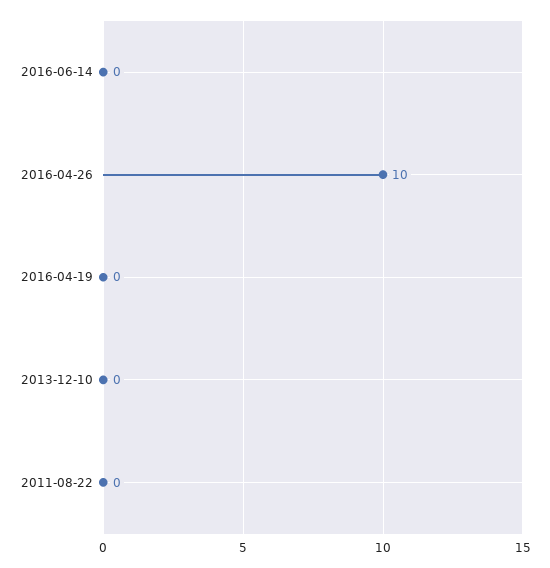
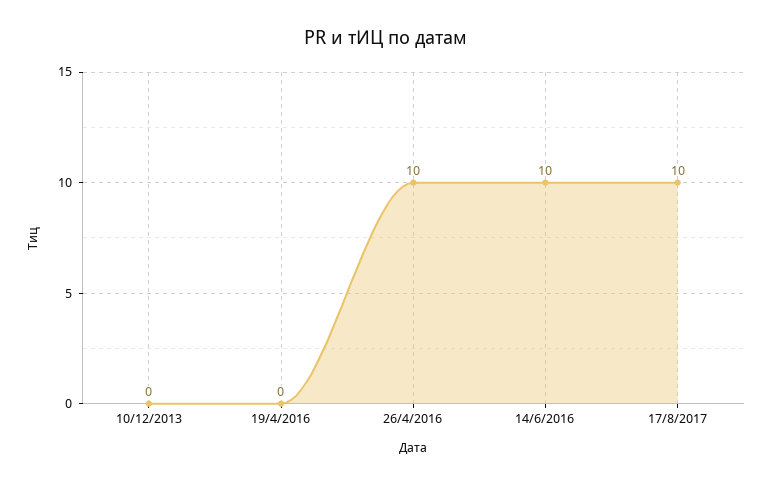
2016-06-14: 0 -> 10
2011-08-22: 0 -> none
17/8/2017: none -> 10

